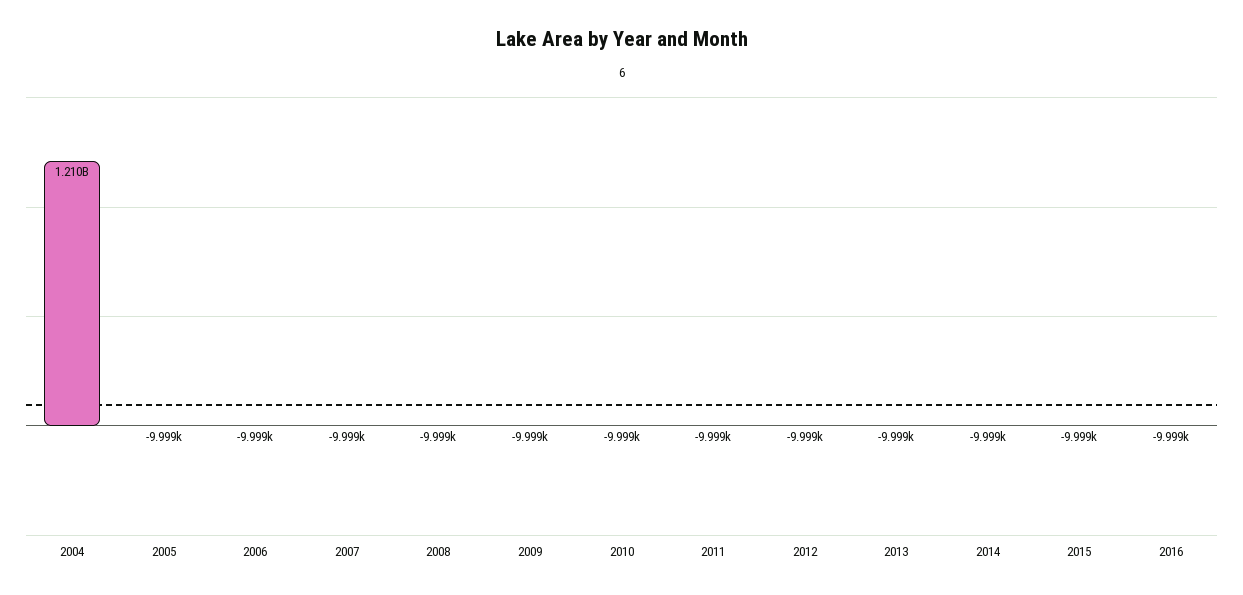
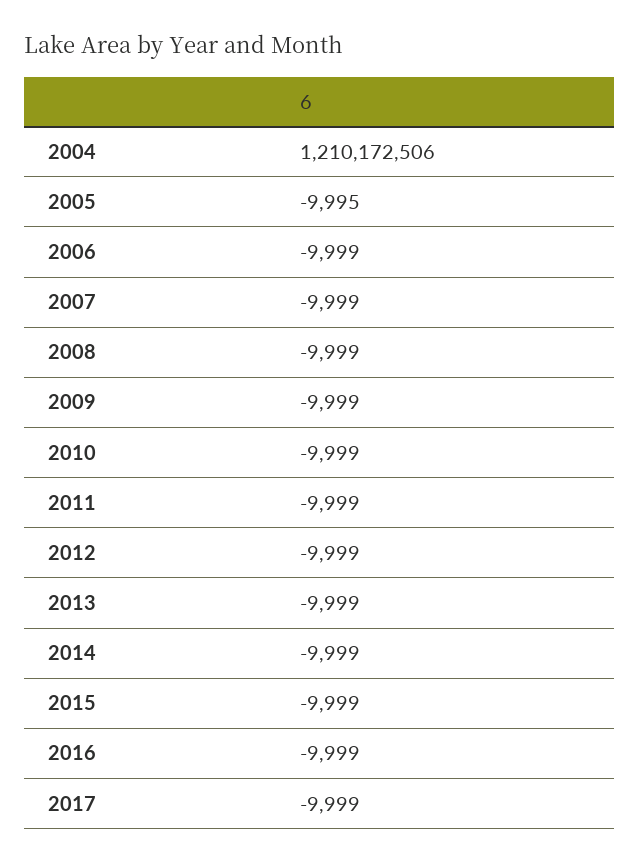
2005: -9999 -> -9995
2017: none -> -9999

